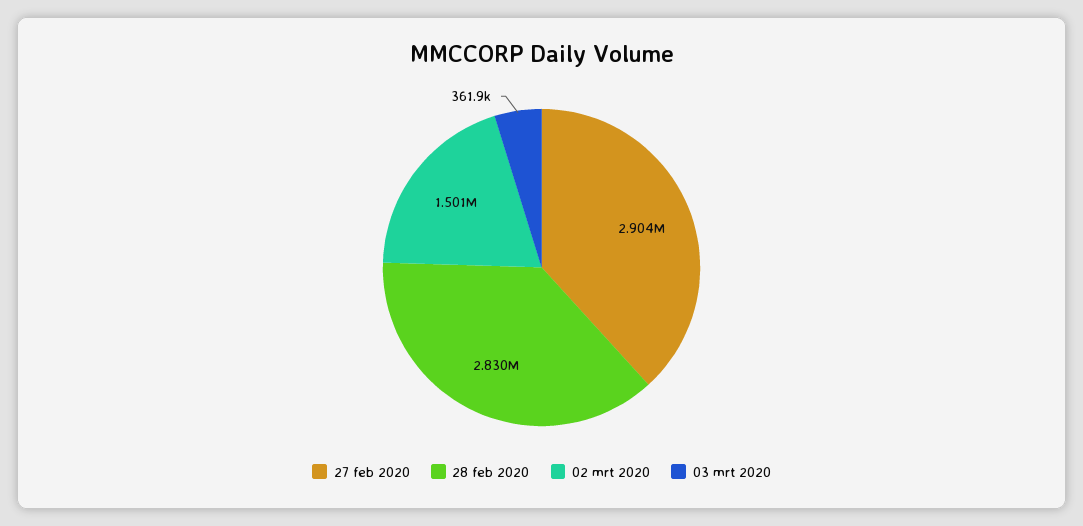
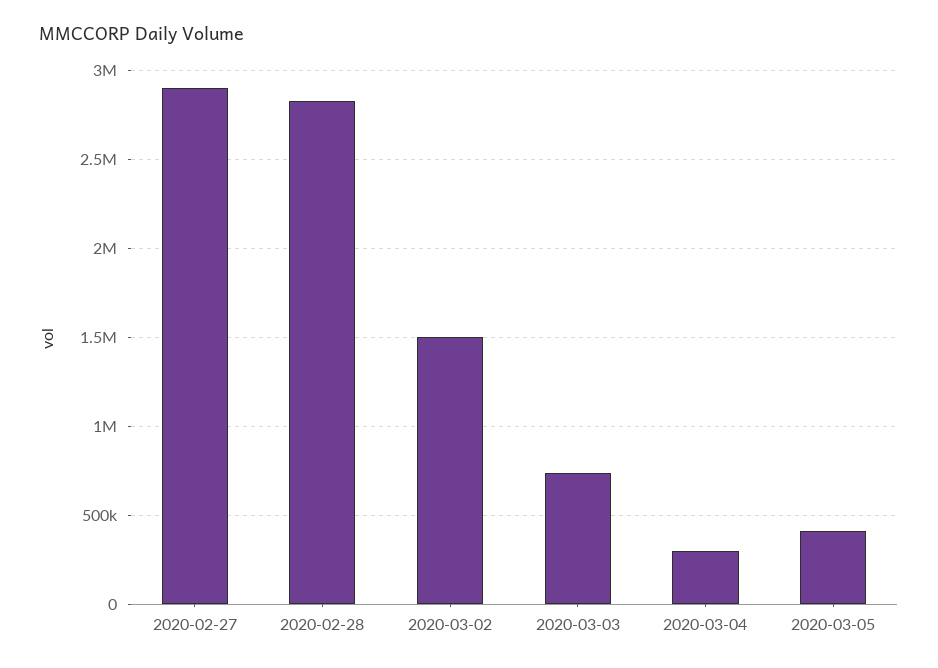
03 mrt 2020: 361900 -> 750000
2020-03-04: none -> 300000
2020-03-05: none -> 400000

